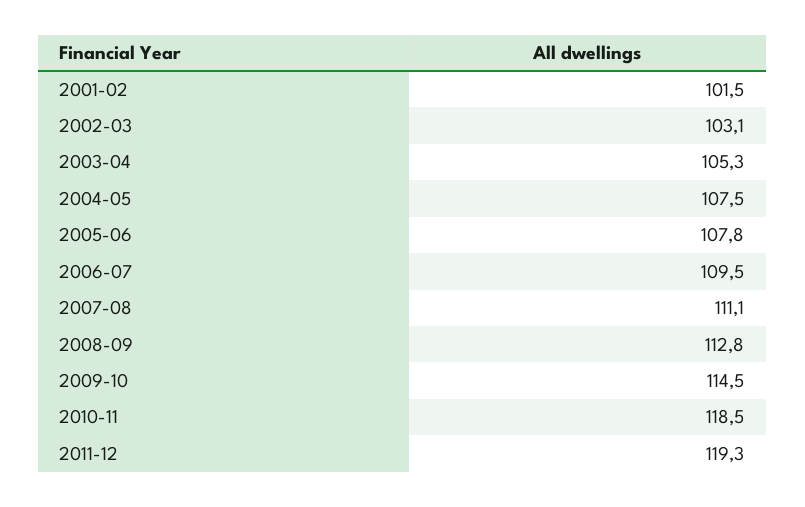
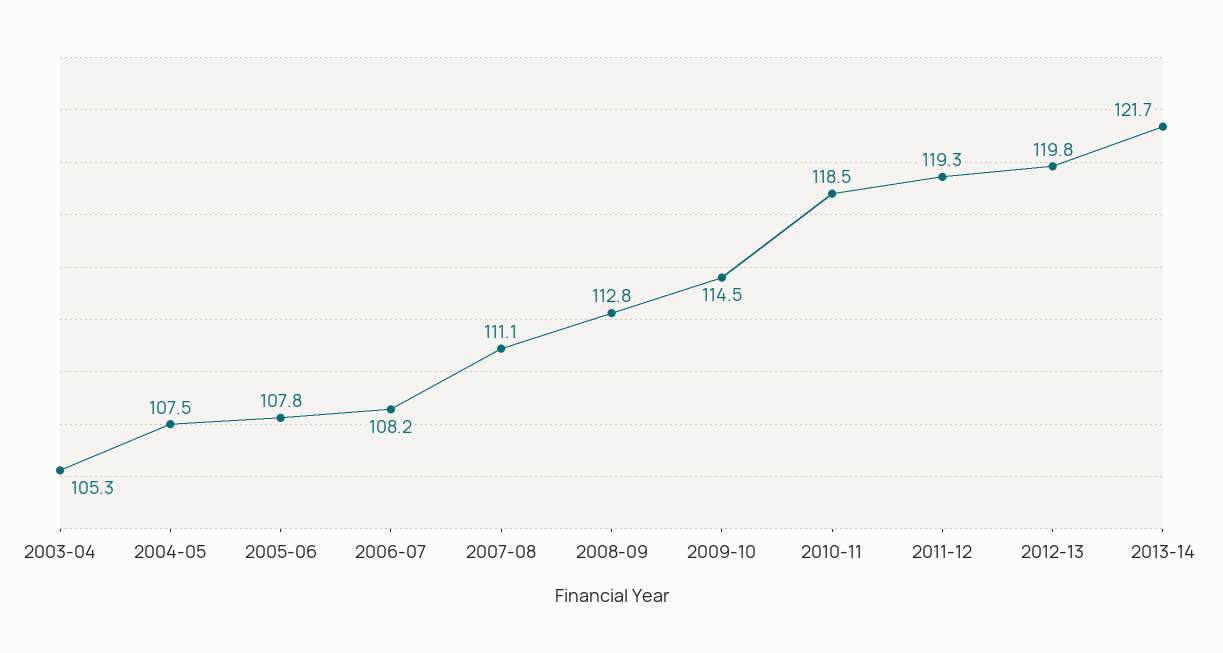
2001-02: 101.5 -> none
2002-03: 103.1 -> none
2006-07: 109.5 -> 108.2
2012-13: none -> 119.8
2013-14: none -> 121.7

